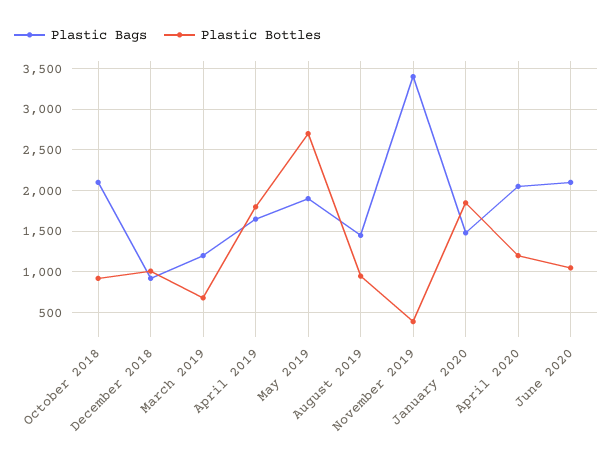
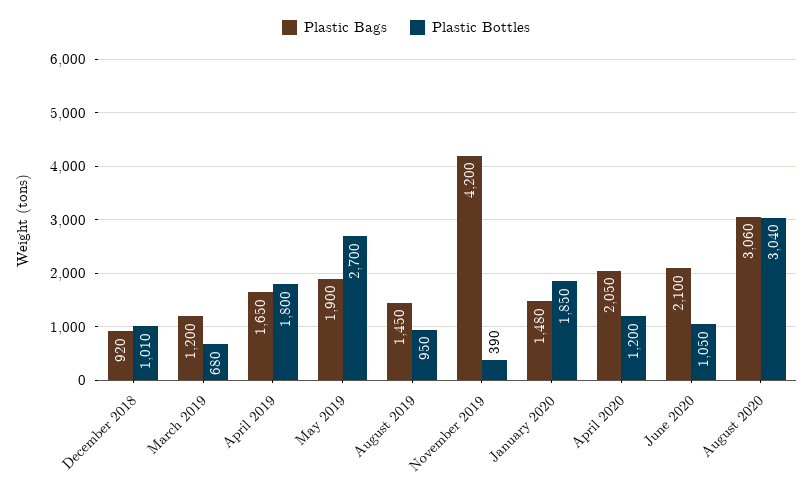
Plastic Bags, October 2018: 2100 -> none
Plastic Bottles, October 2018: 900 -> none
Plastic Bags, November 2019: 3400 -> 4200
Plastic Bags, August 2020: none -> 3060
Plastic Bottles, August 2020: none -> 3040

